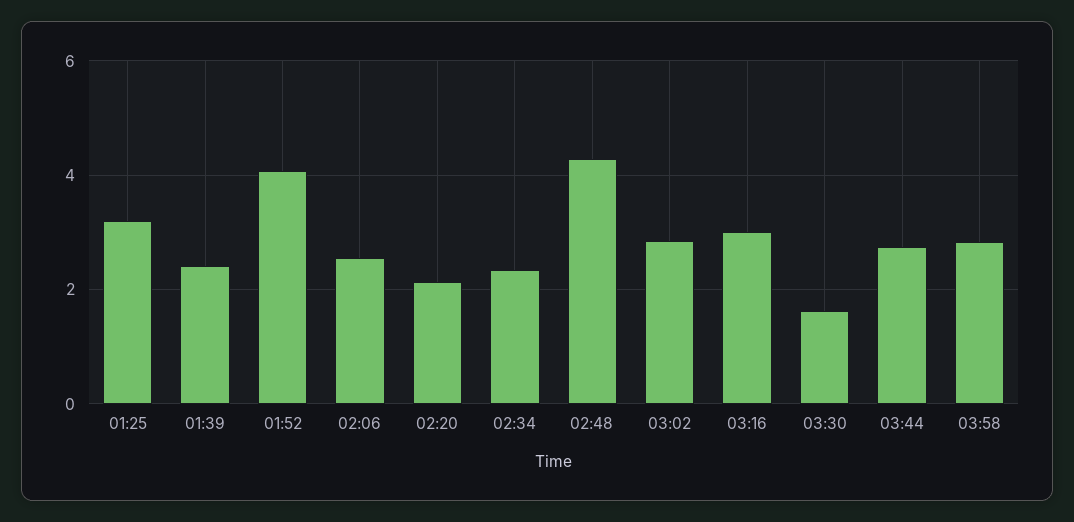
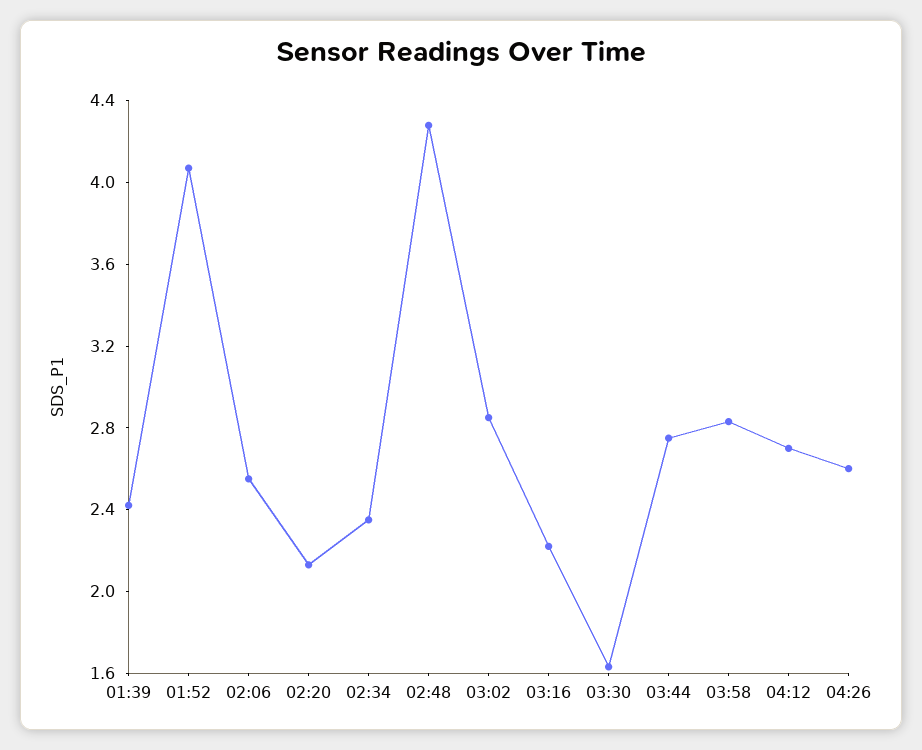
01:25: 3.2 -> none
03:16: 3 -> 2.2
04:12: none -> 2.7
04:26: none -> 2.6

